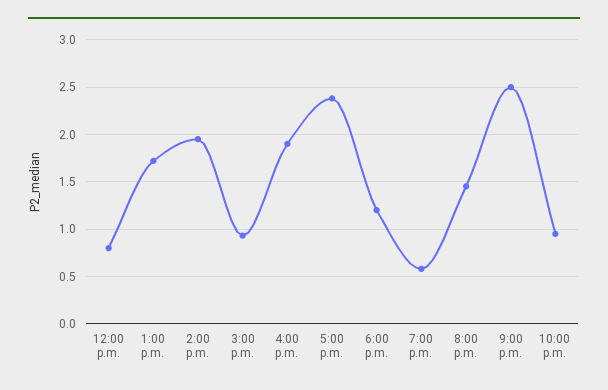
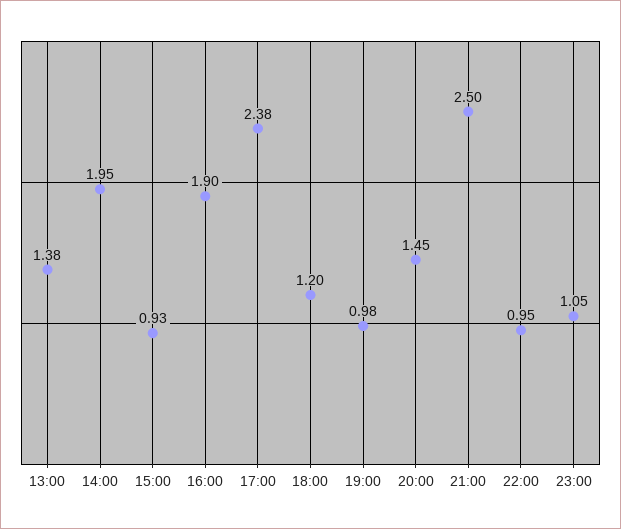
12:00 p.m.: 0.8 -> none
1:00 p.m.: 1.7 -> 1.38
7:00 p.m.: 0.6 -> 0.98
23:00: none -> 1.05

